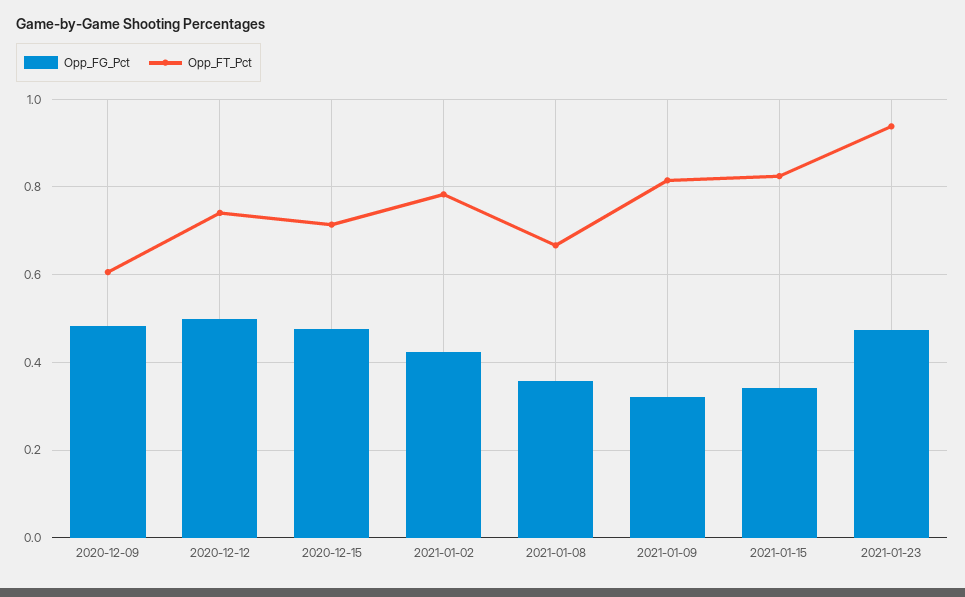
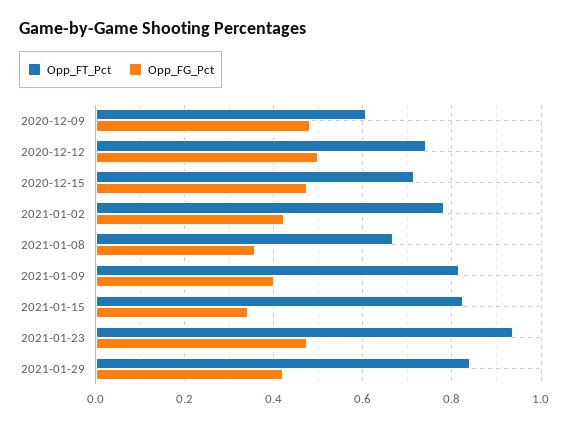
Opp_FG_Pct, 2021-01-09: 0.32 -> 0.4
Opp_FT_Pct, 2021-01-29: none -> 0.84
Opp_FG_Pct, 2021-01-29: none -> 0.42

